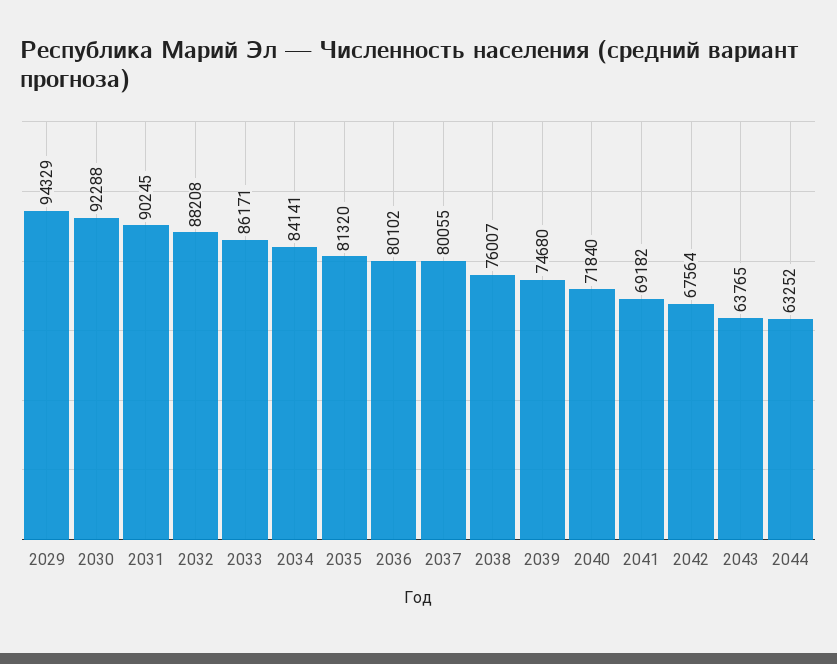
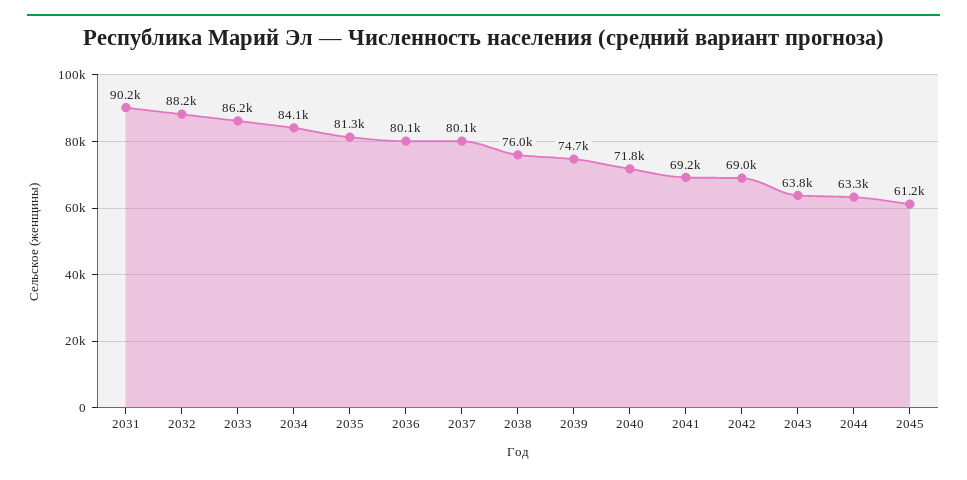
2029: 94329 -> none
2030: 92288 -> none
2042: 67564 -> 69000
2045: none -> 61200

